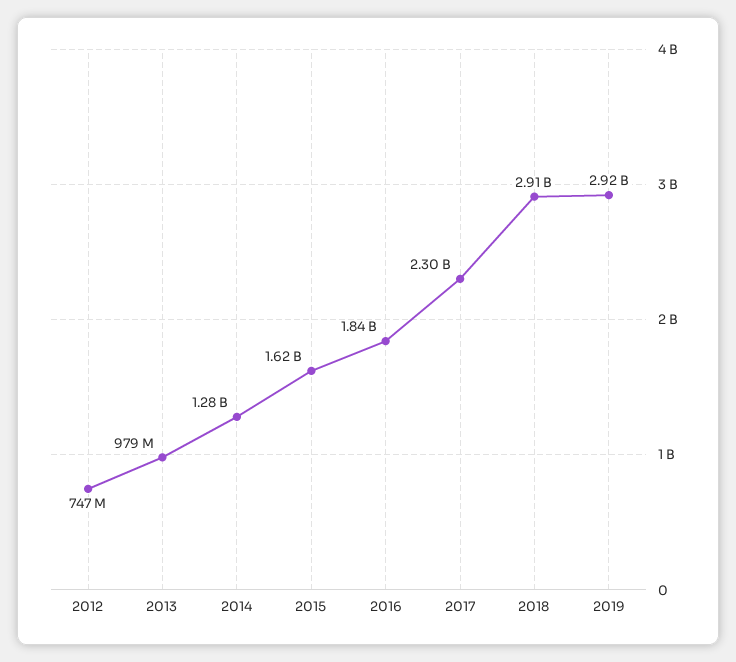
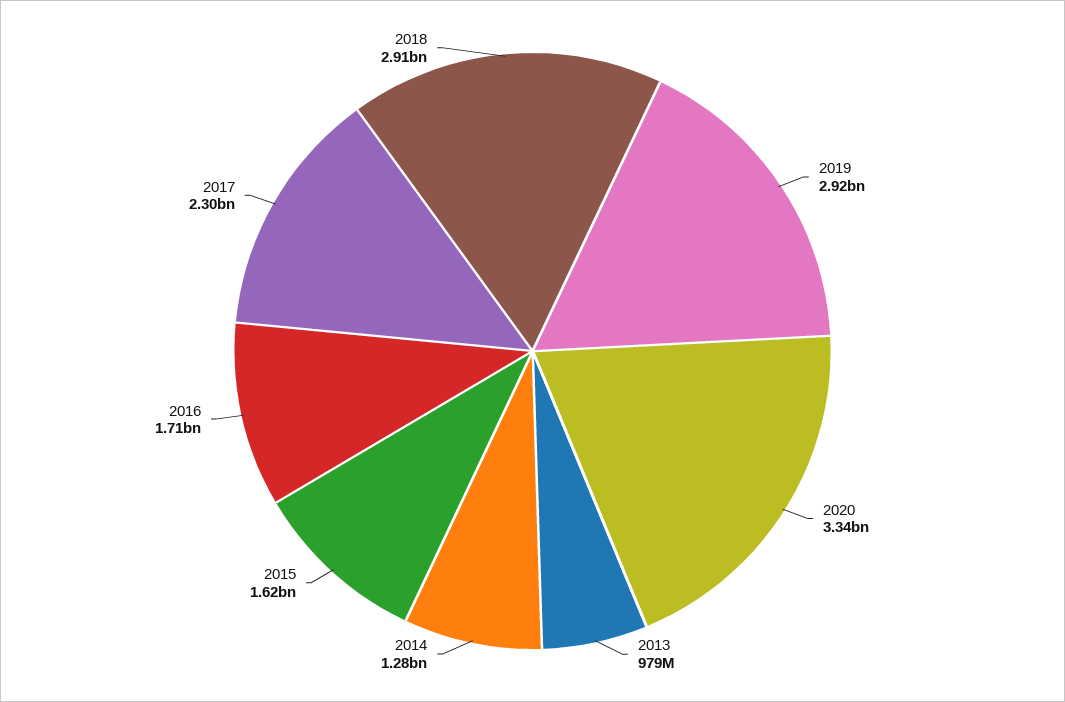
2012: 747000000 -> none
2016: 1840000000 -> 1710000000
2020: none -> 3340000000

